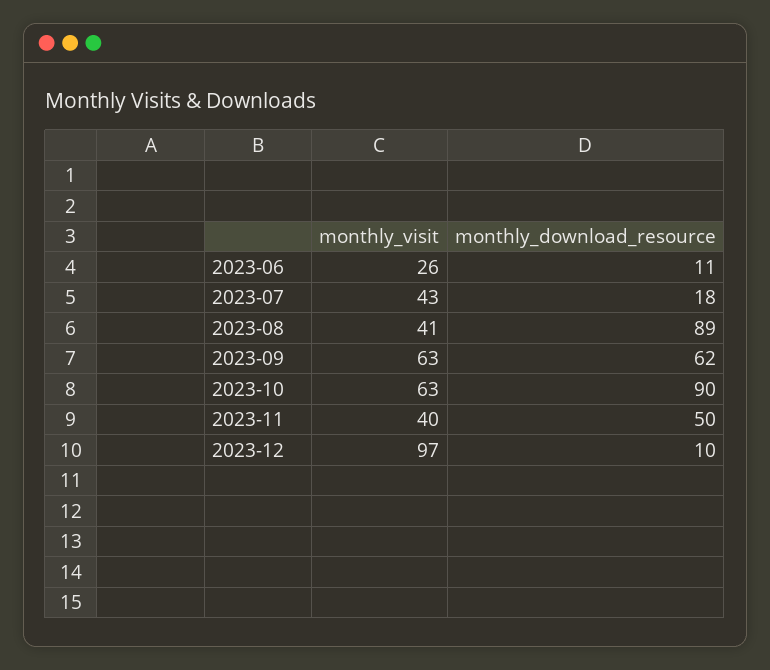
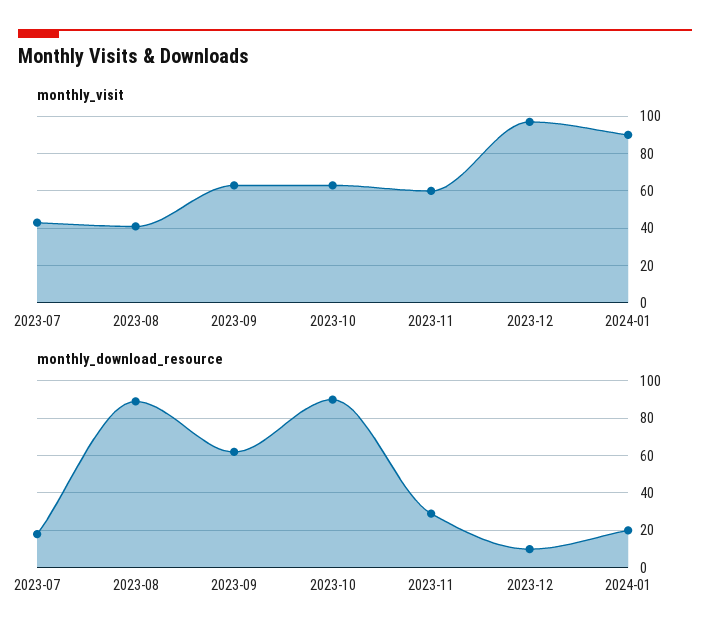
monthly_visit, 2023-06: 26 -> none
monthly_download_resource, 2023-06: 11 -> none
monthly_visit, 2023-11: 40 -> 60
monthly_download_resource, 2023-11: 50 -> 30
monthly_visit, 2024-01: none -> 90
monthly_download_resource, 2024-01: none -> 20

